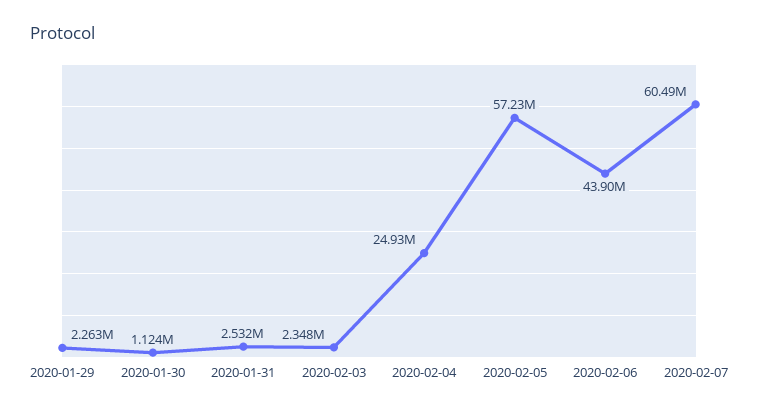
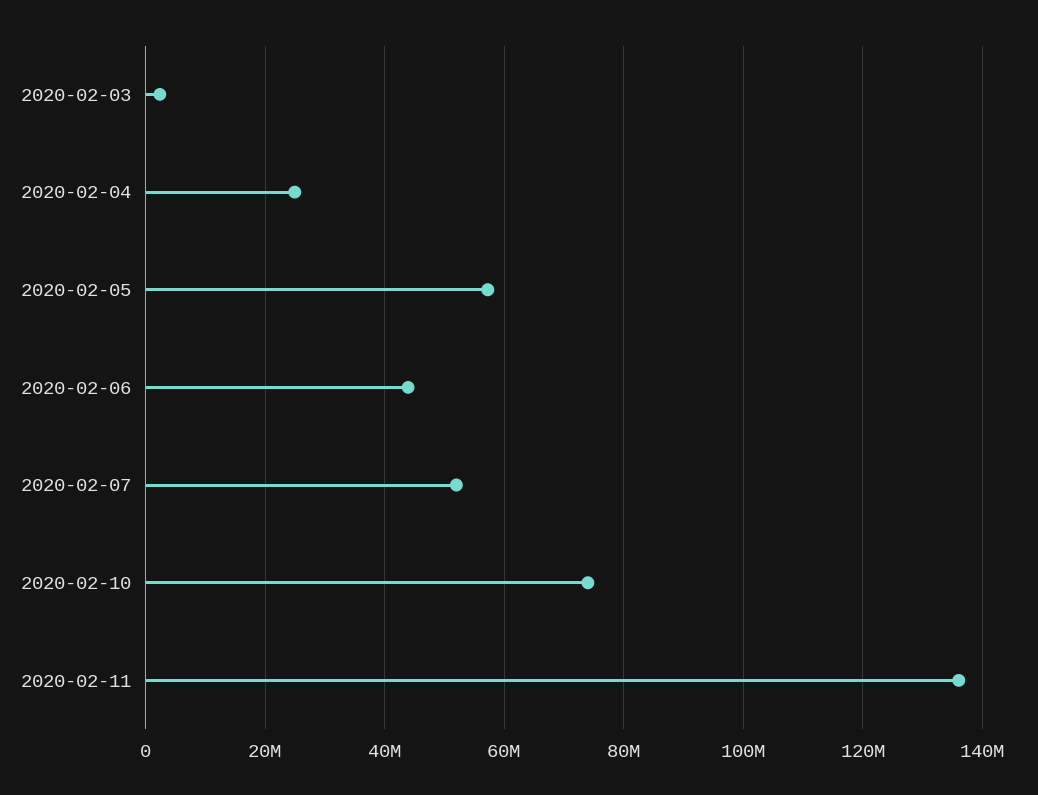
2020-01-29: 2263000 -> none
2020-01-30: 1124000 -> none
2020-01-31: 2532000 -> none
2020-02-07: 60490000 -> 52000000
2020-02-10: none -> 74000000
2020-02-11: none -> 136000000

